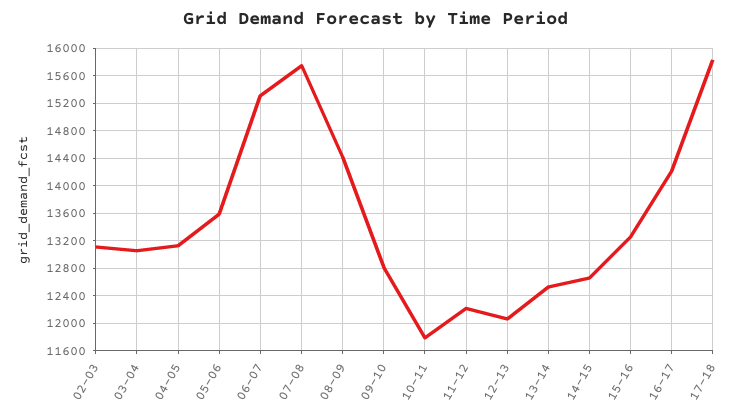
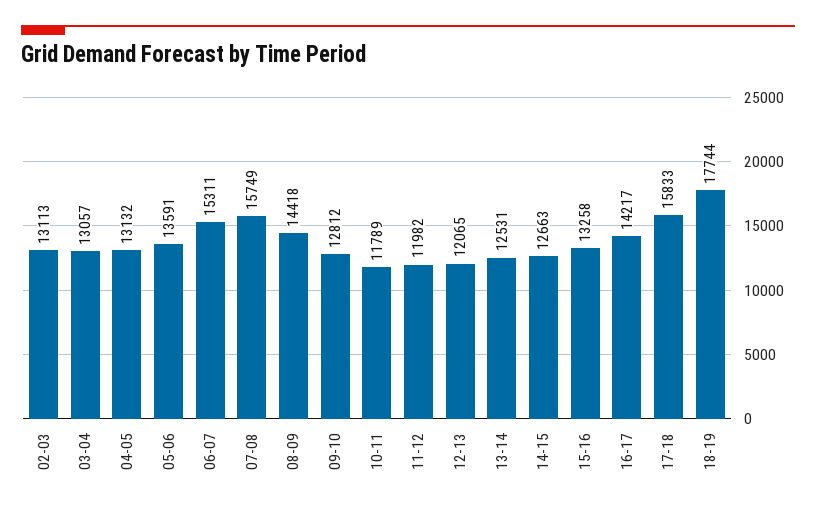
11-12: 12200 -> 11982
18-19: none -> 17744

